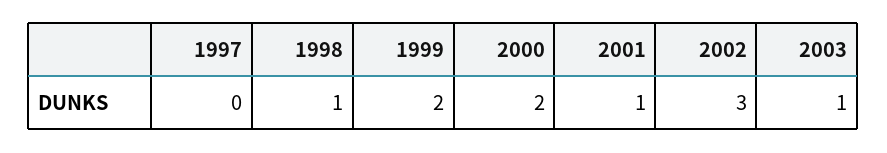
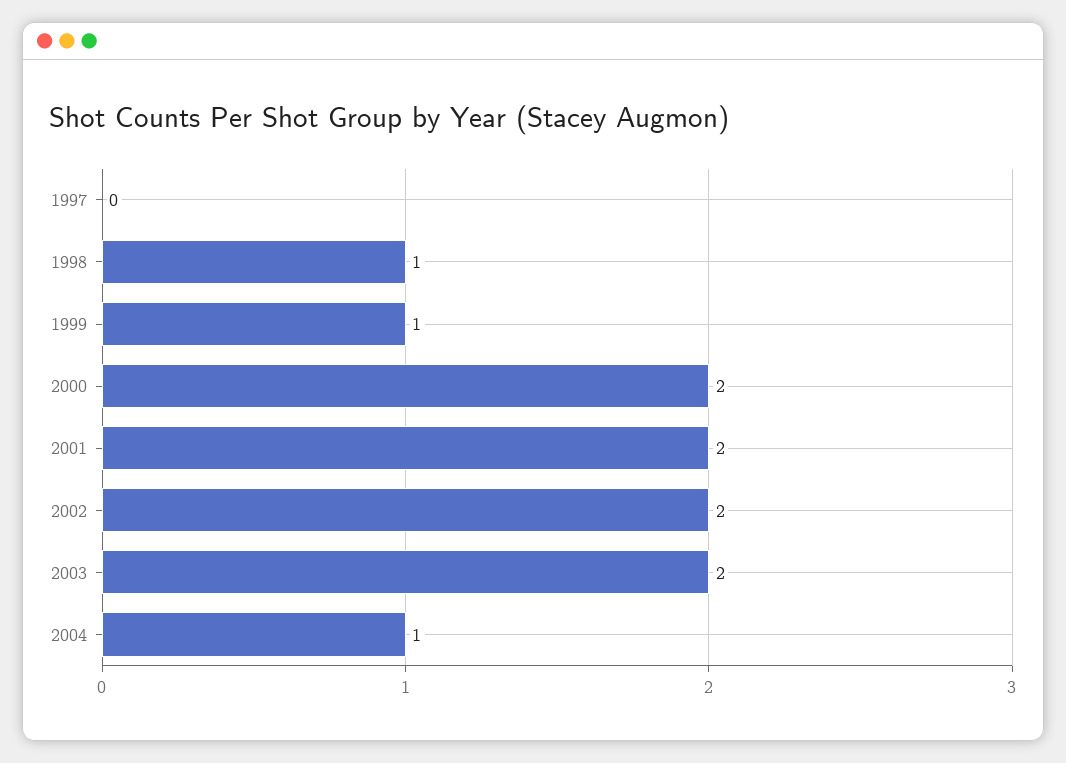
1999: 2 -> 1
2001: 1 -> 2
2002: 3 -> 2
2003: 1 -> 2
2004: none -> 1

